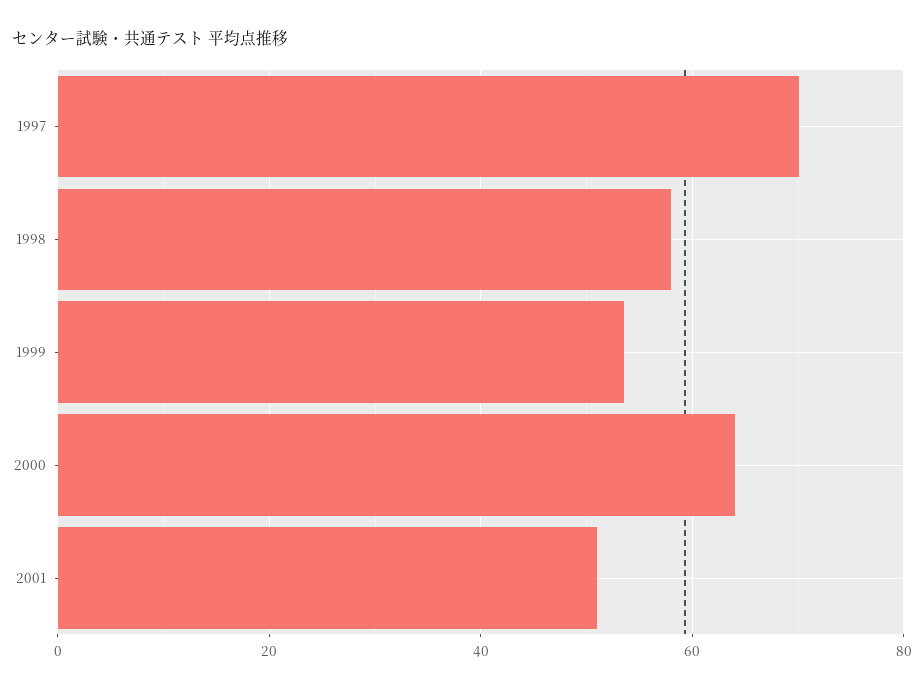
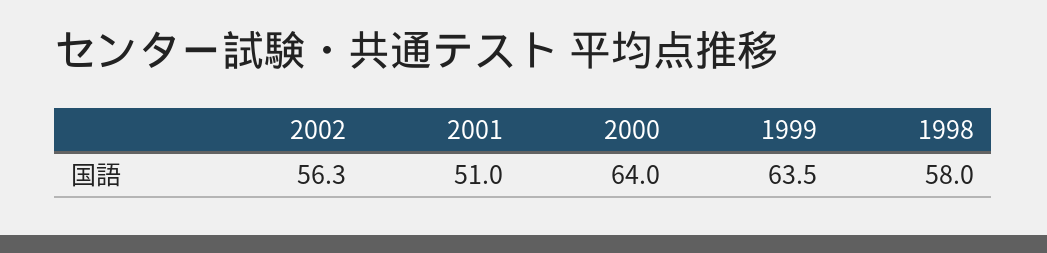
1997: 70 -> none
1999: 54 -> 63.5
2002: none -> 56.3

